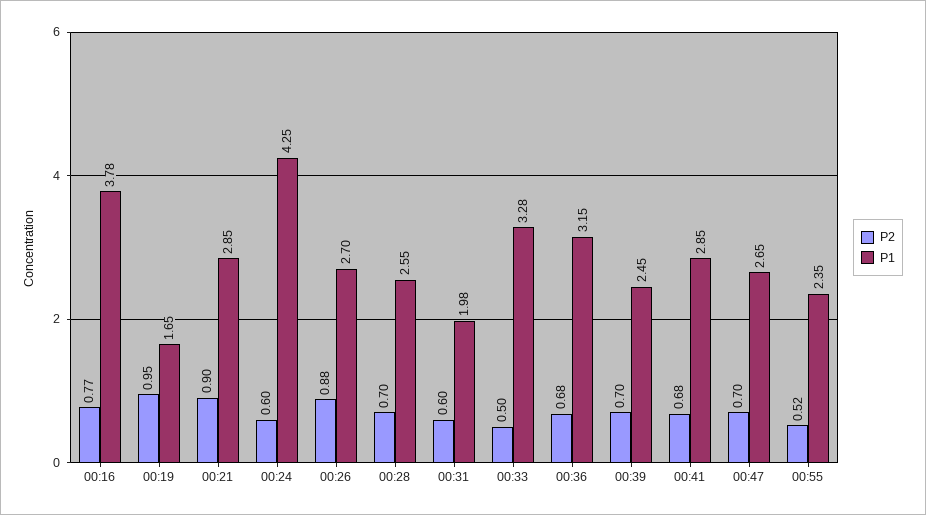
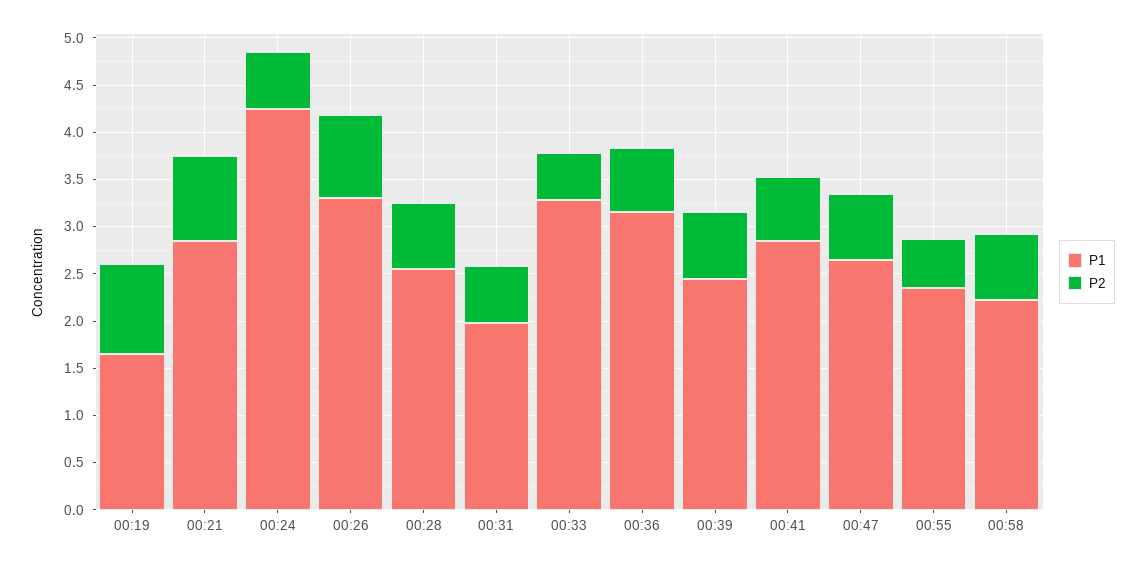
P2, 00:16: 0.77 -> none
P1, 00:16: 3.78 -> none
P1, 00:26: 2.7 -> 3.3
P1, 00:58: none -> 2.2
P2, 00:58: none -> 0.7

